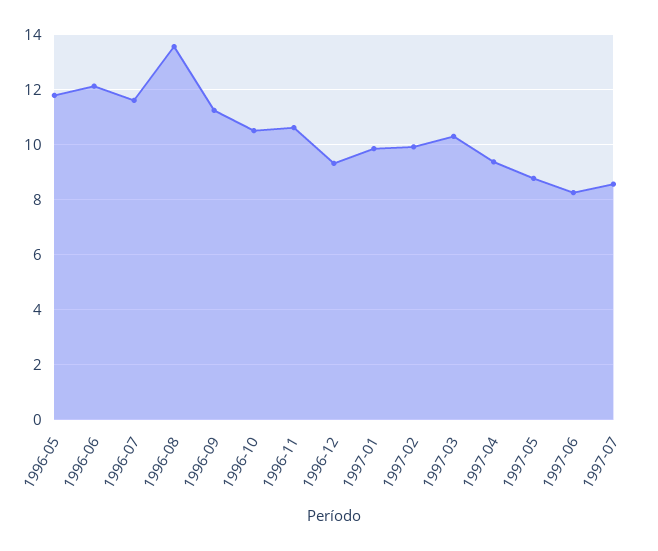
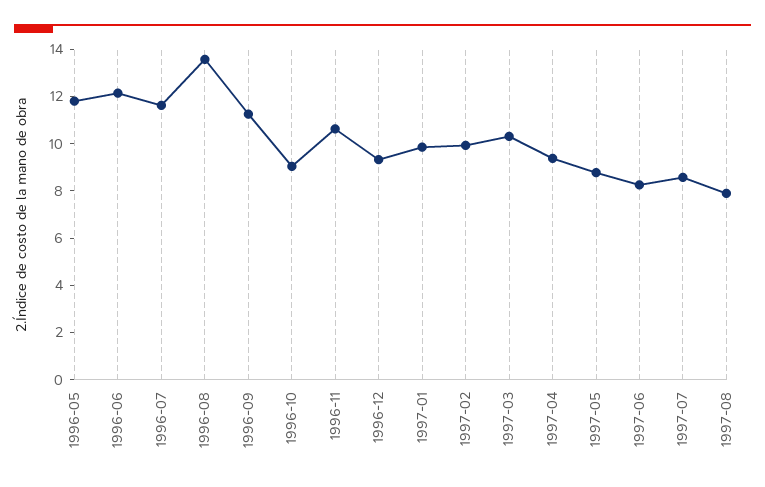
1996-10: 10.5 -> 9
1997-08: none -> 8

